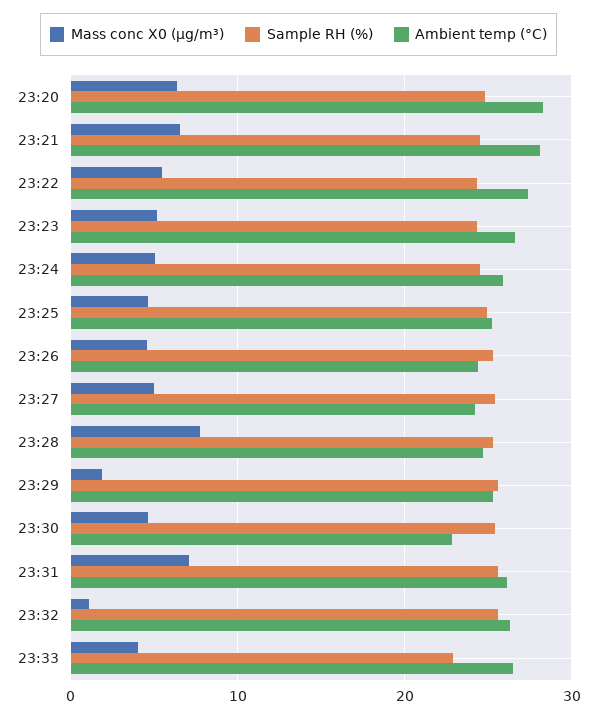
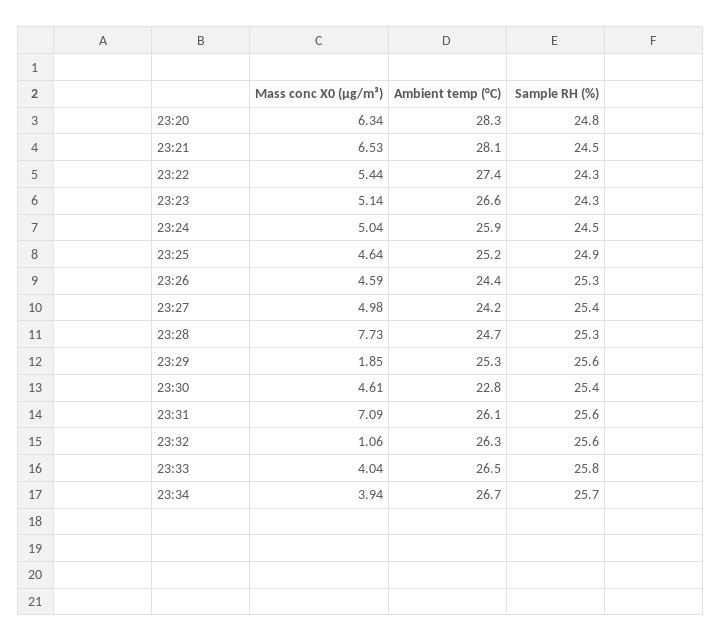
Sample RH (%), 23:33: 23 -> 25.8
Mass conc X0 (μg/m³), 23:34: none -> 3.94
Ambient temp (°C), 23:34: none -> 26.7
Sample RH (%), 23:34: none -> 25.7

